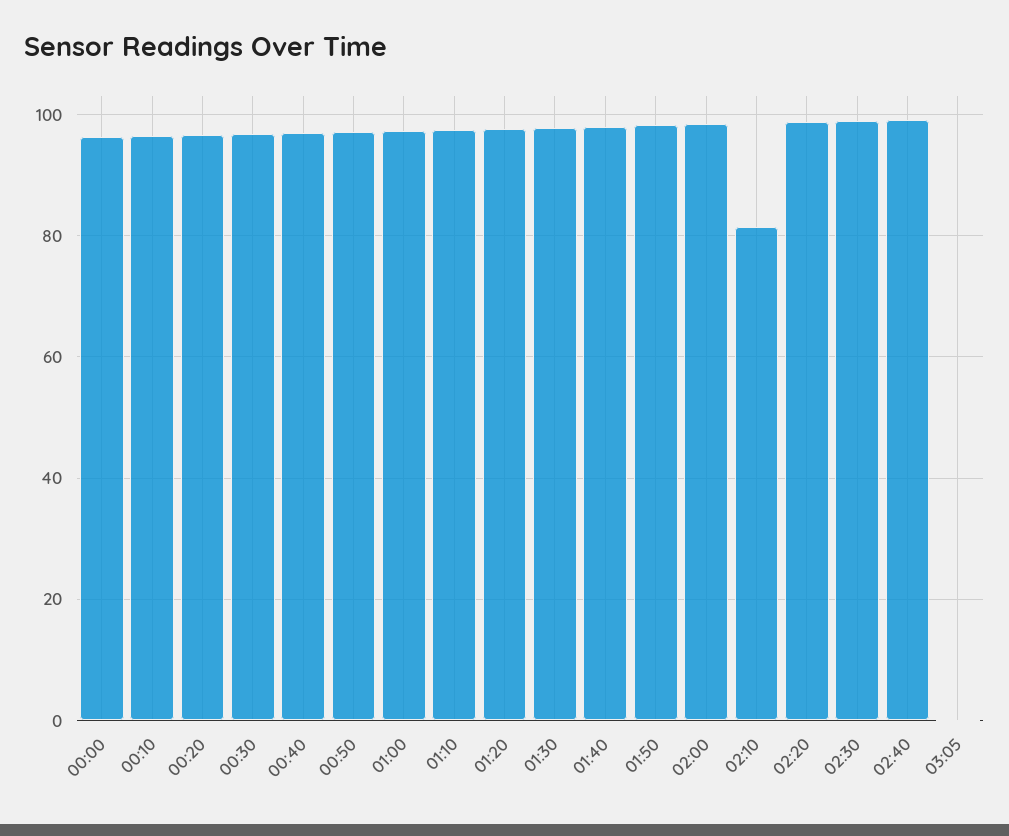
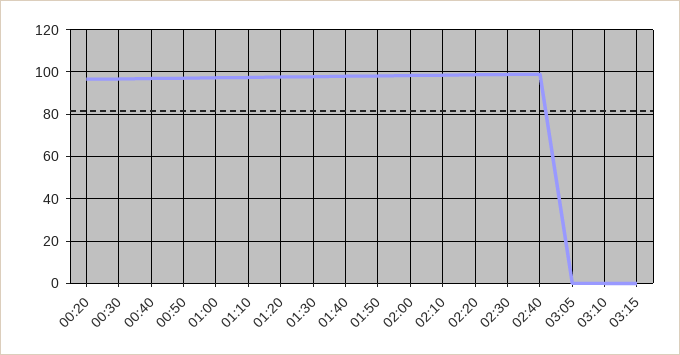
00:00: 96 -> none
00:10: 96 -> none
02:10: 82 -> 100
03:10: none -> 0
03:15: none -> 0

